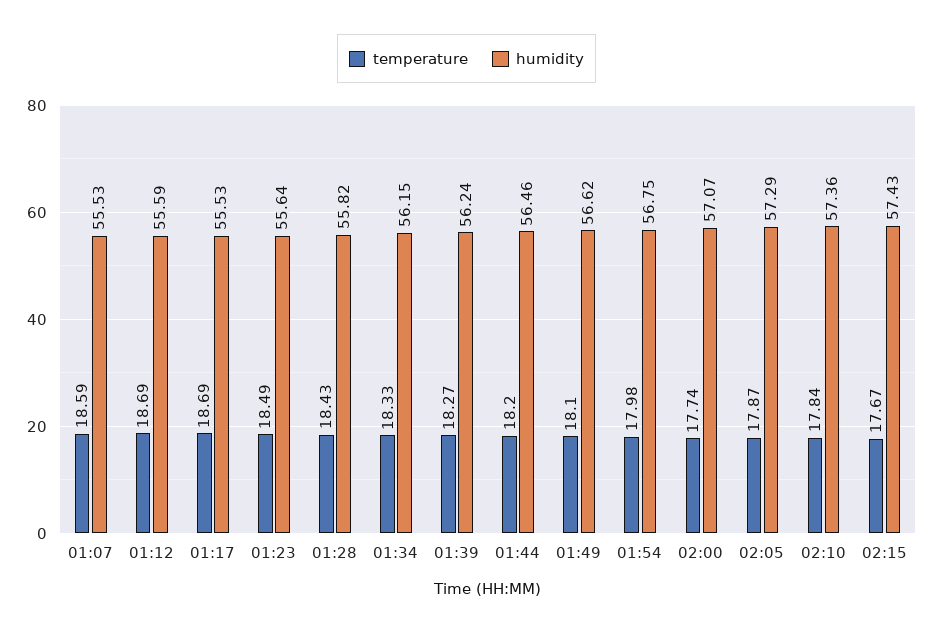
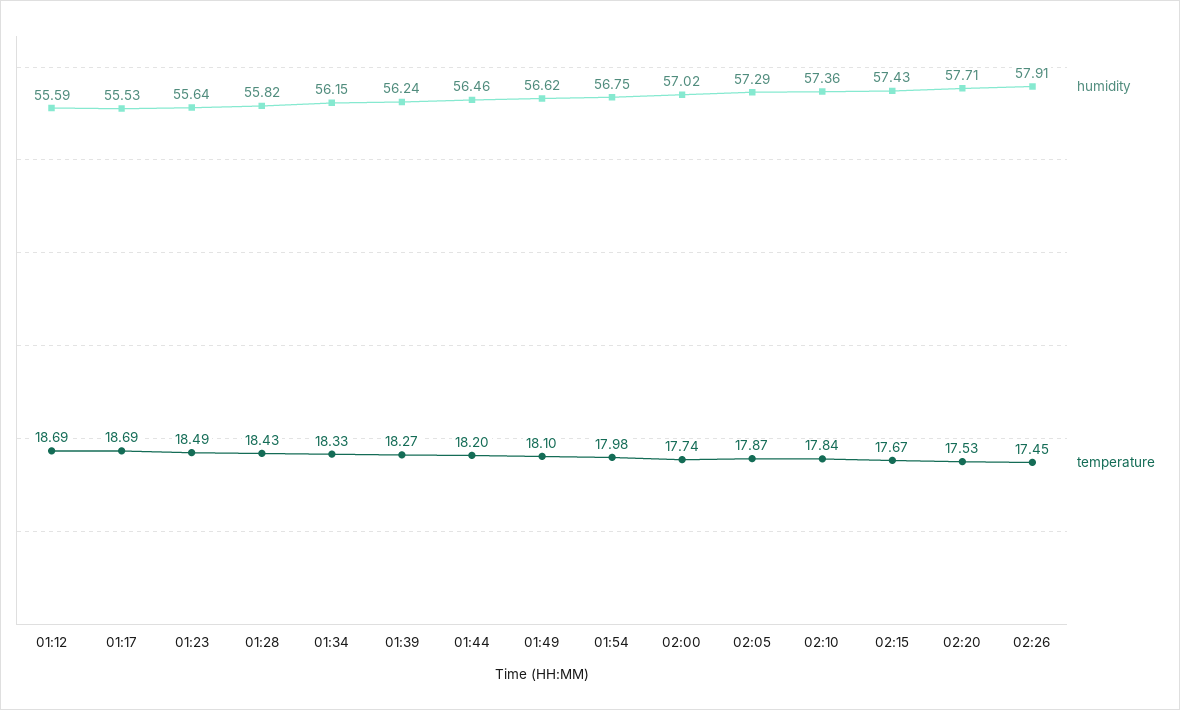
temperature, 01:07: 18.59 -> none
humidity, 01:07: 55.53 -> none
humidity, 02:00: 57.07 -> 57.02
humidity, 02:20: none -> 57.71
temperature, 02:20: none -> 17.53
humidity, 02:26: none -> 57.91
temperature, 02:26: none -> 17.45

